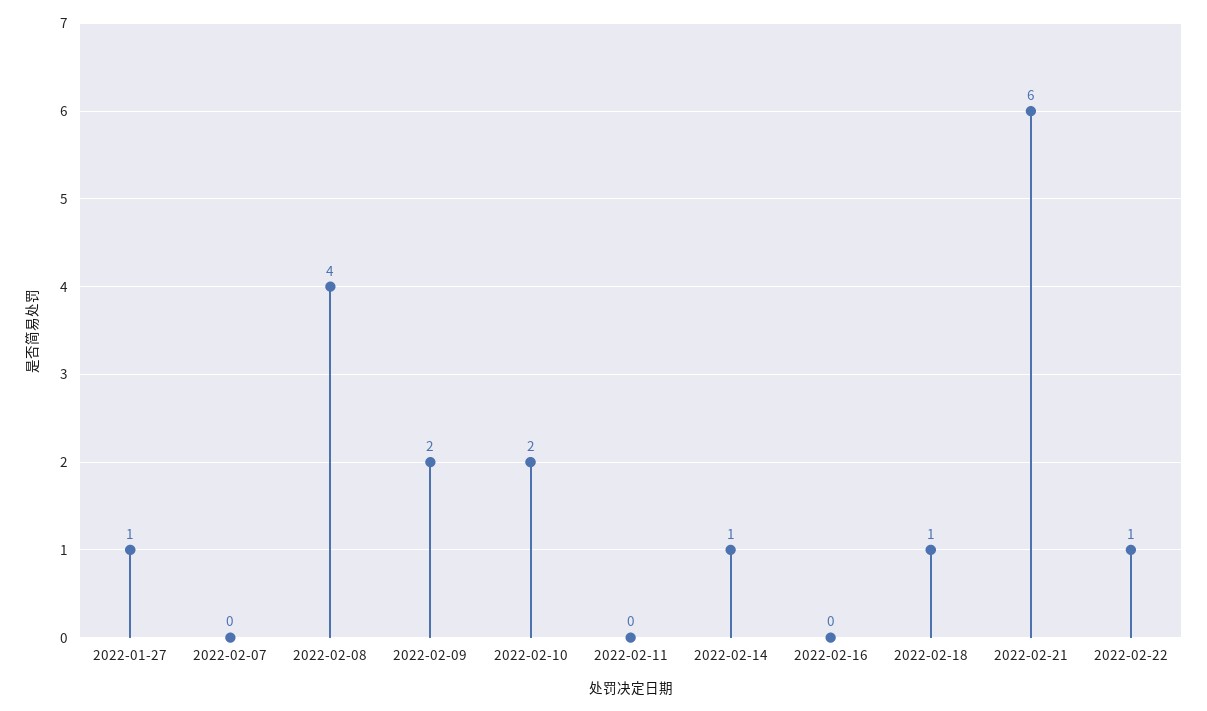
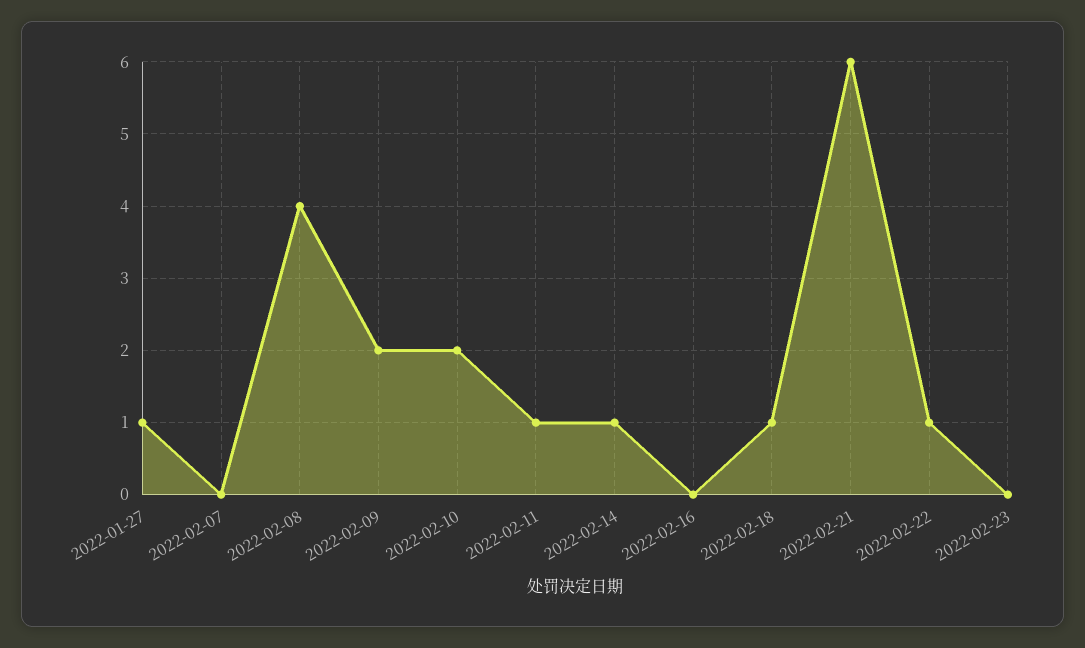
2022-02-11: 0 -> 1
2022-02-23: none -> 0

